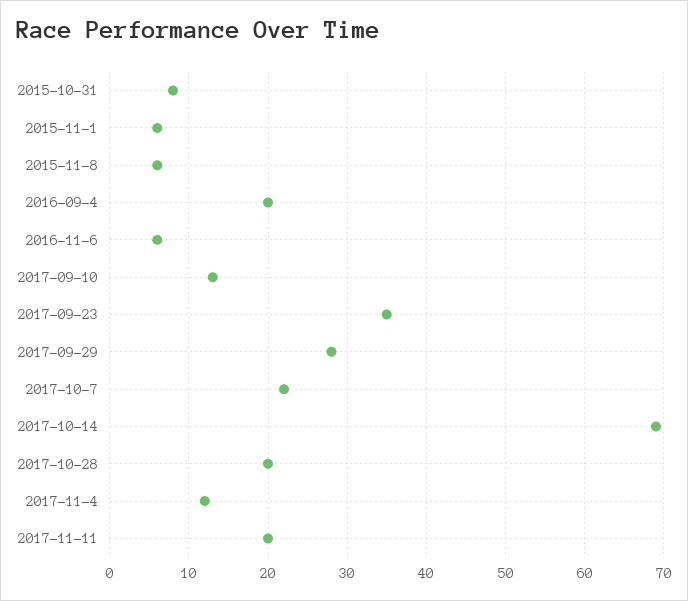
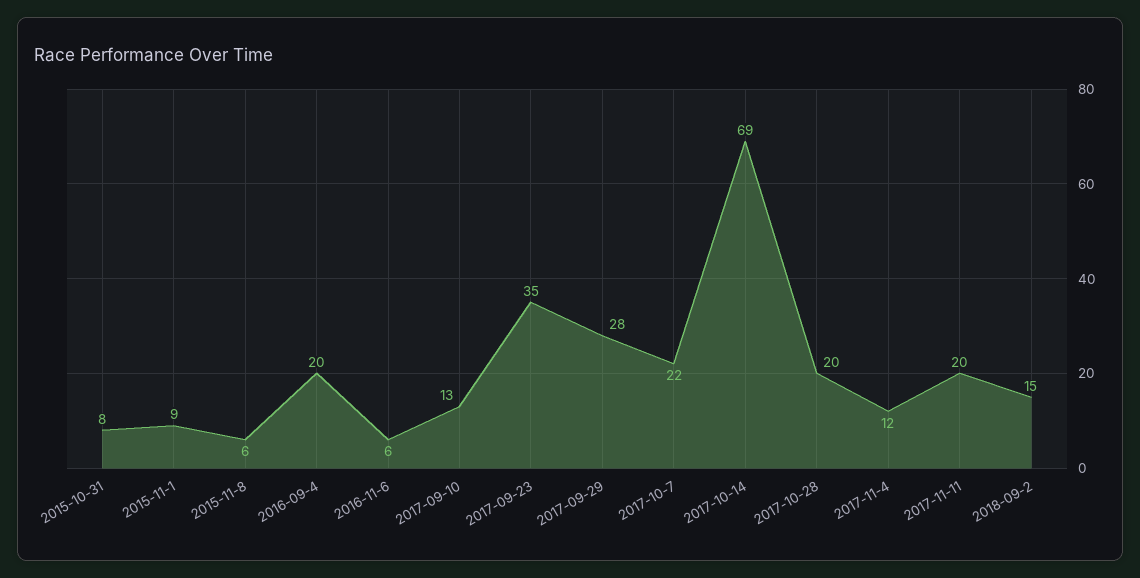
2015-11-1: 6 -> 9
2018-09-2: none -> 15

